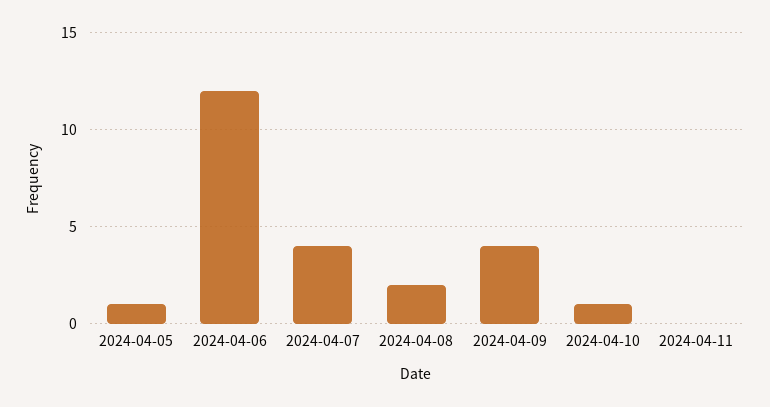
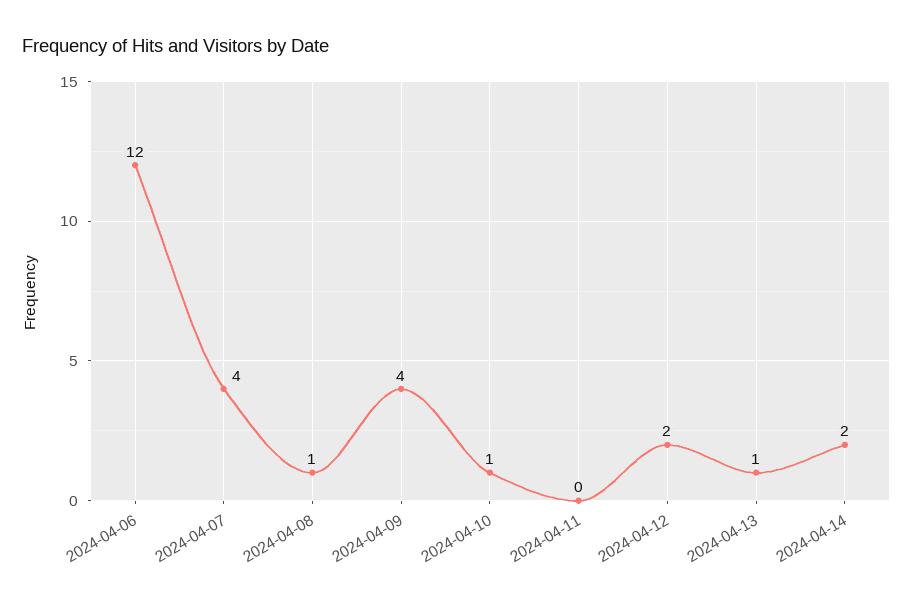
2024-04-05: 1 -> none
2024-04-08: 2 -> 1
2024-04-12: none -> 2
2024-04-13: none -> 1
2024-04-14: none -> 2

